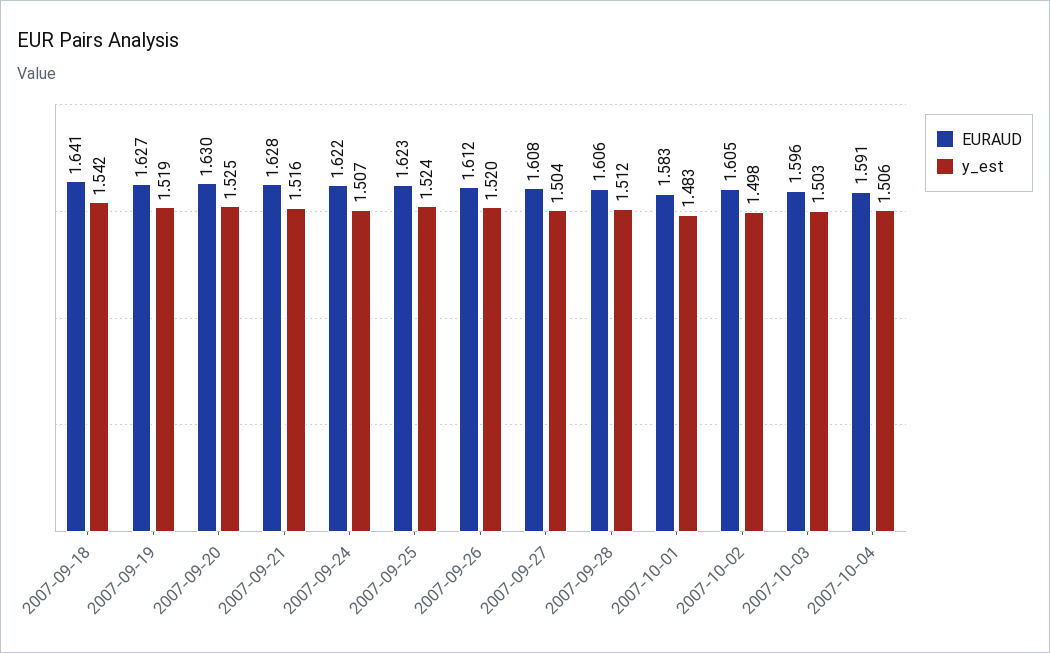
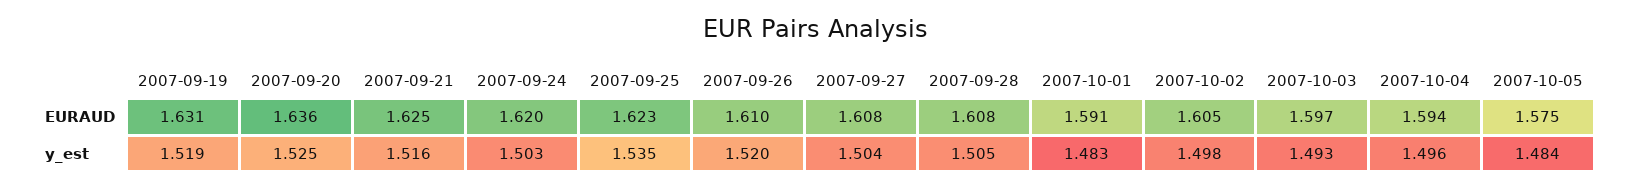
EURAUD, 2007-09-18: 1.641 -> none
y_est, 2007-09-18: 1.542 -> none
EURAUD, 2007-09-19: 1.627 -> 1.631
EURAUD, 2007-09-20: 1.63 -> 1.636
EURAUD, 2007-09-21: 1.628 -> 1.625
EURAUD, 2007-09-24: 1.622 -> 1.62
y_est, 2007-09-24: 1.507 -> 1.503
y_est, 2007-09-25: 1.524 -> 1.535
EURAUD, 2007-09-26: 1.612 -> 1.61
EURAUD, 2007-09-28: 1.606 -> 1.608
y_est, 2007-09-28: 1.512 -> 1.505
EURAUD, 2007-10-01: 1.583 -> 1.591
EURAUD, 2007-10-03: 1.596 -> 1.597
y_est, 2007-10-03: 1.503 -> 1.493
EURAUD, 2007-10-04: 1.591 -> 1.594
y_est, 2007-10-04: 1.506 -> 1.496
EURAUD, 2007-10-05: none -> 1.575
y_est, 2007-10-05: none -> 1.484

